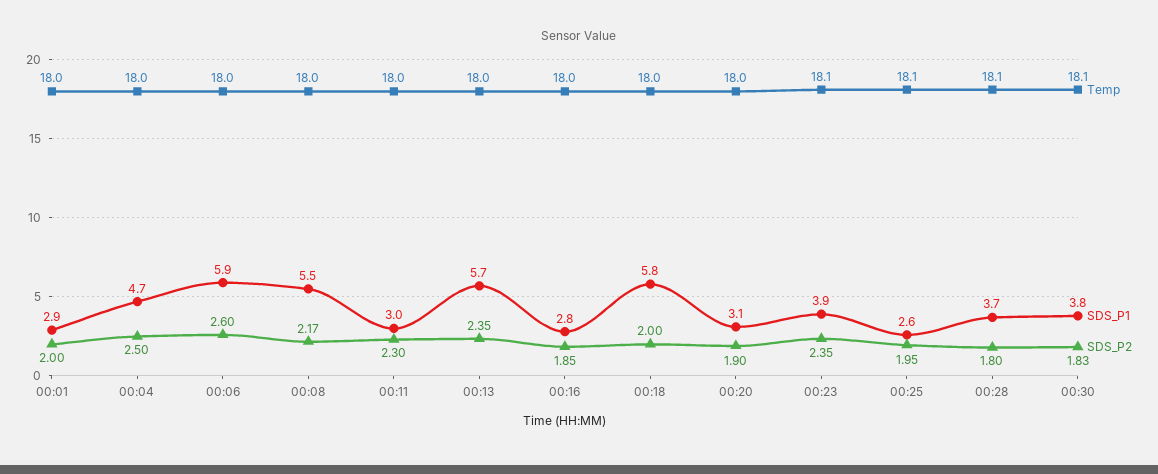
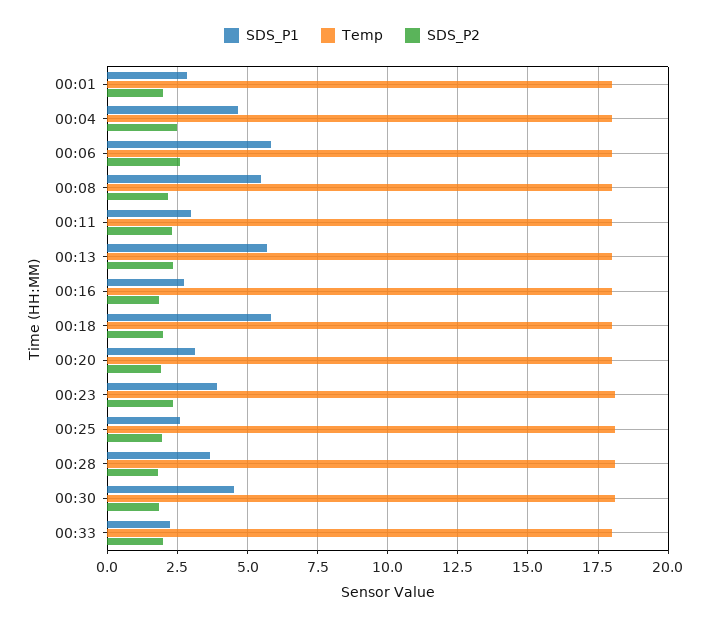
SDS_P1, 00:30: 3.8 -> 4.5
SDS_P1, 00:33: none -> 2.25
Temp, 00:33: none -> 18
SDS_P2, 00:33: none -> 2

